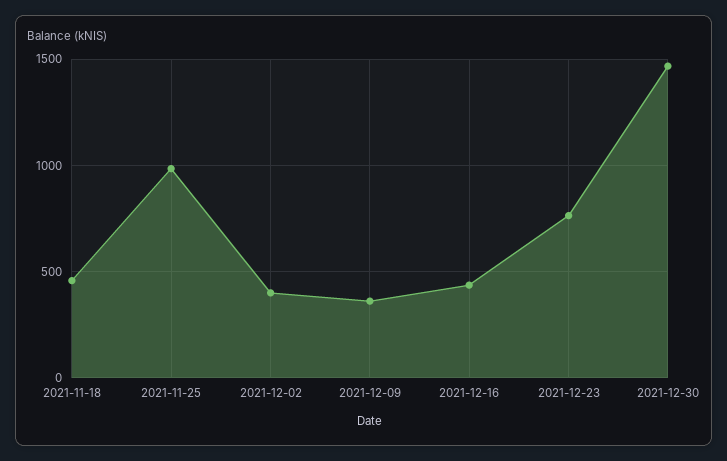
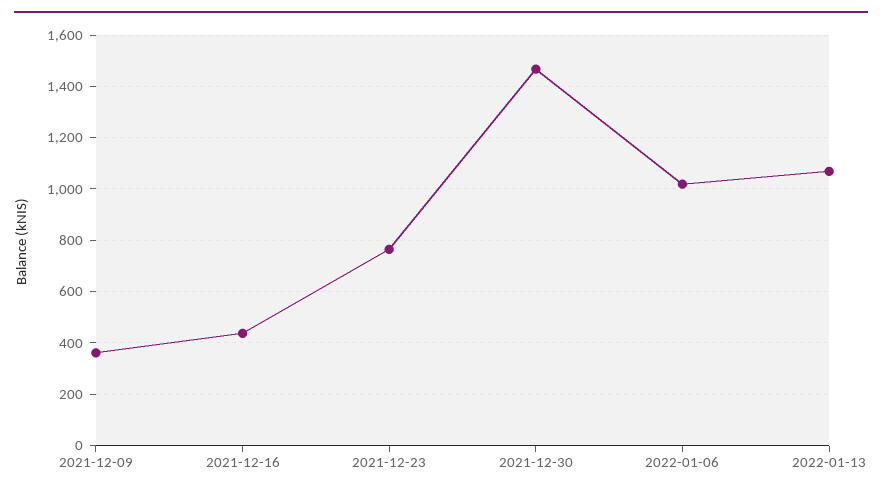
2021-11-18: 450 -> none
2021-11-25: 1000 -> none
2021-12-02: 400 -> none
2022-01-06: none -> 1025
2022-01-13: none -> 1075

